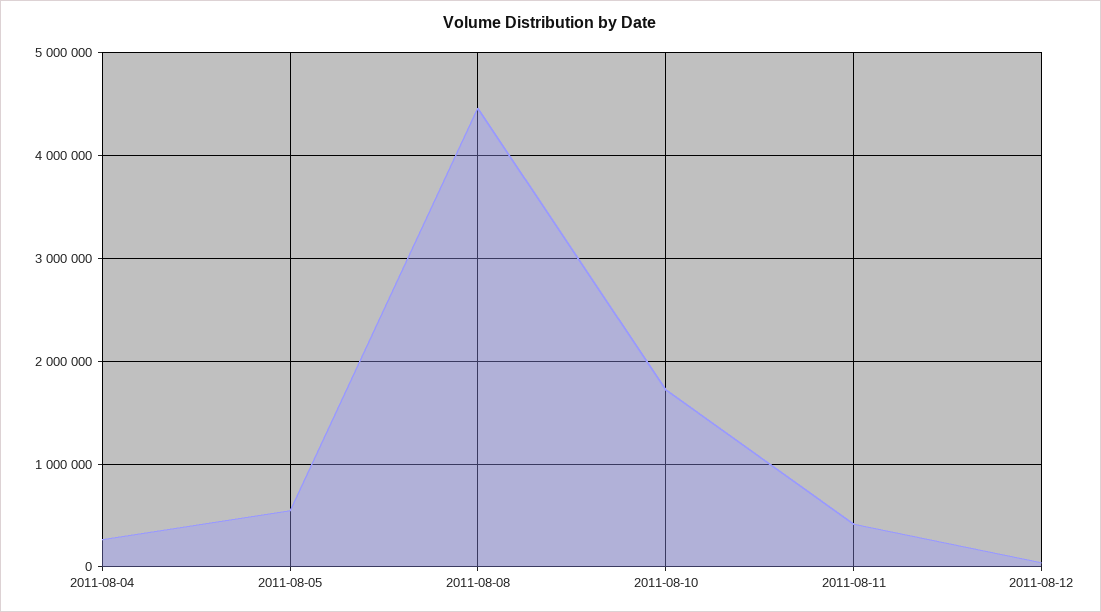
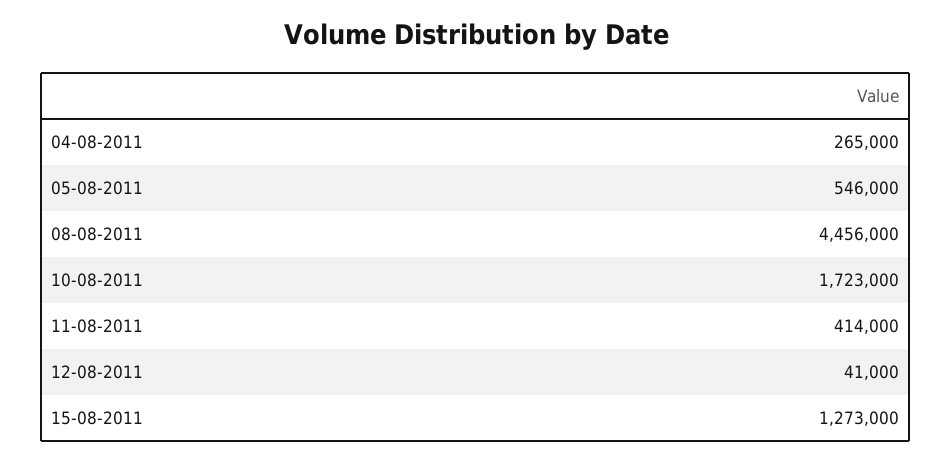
15-08-2011: none -> 1273000

